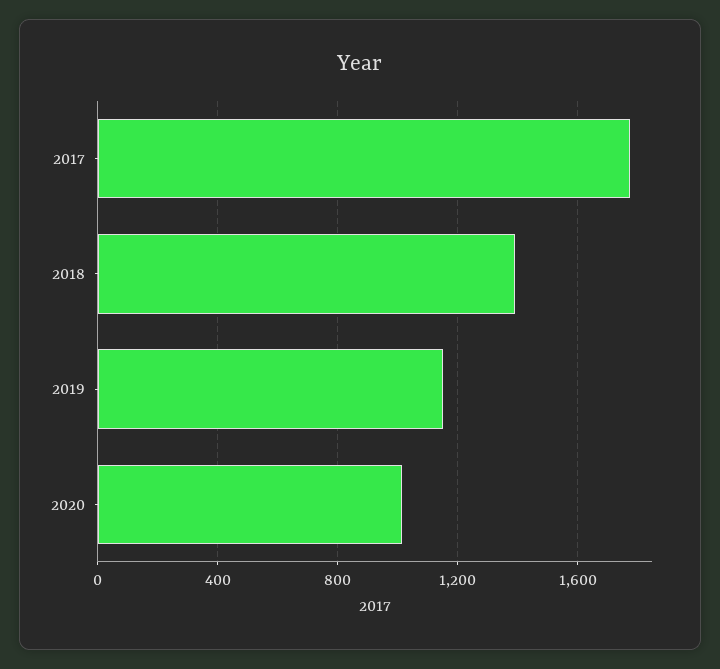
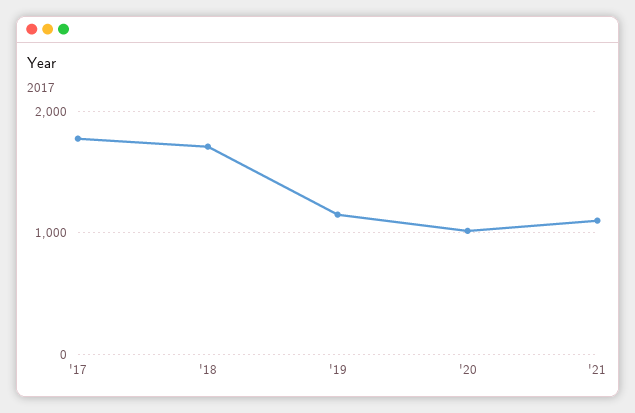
2018: 1400 -> 1700
'21: none -> 1100

